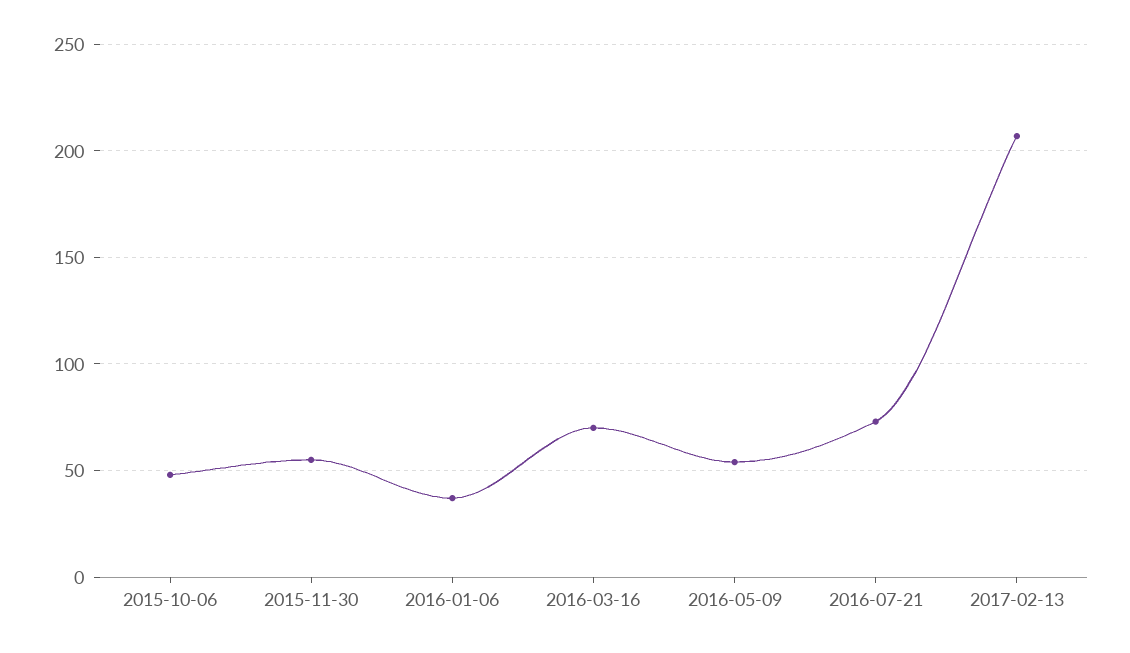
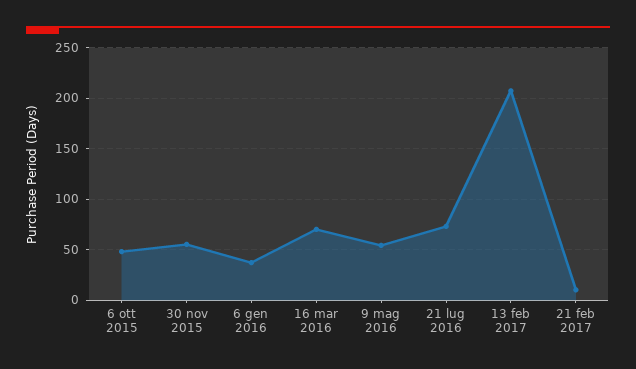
21 feb 2017: none -> 10

